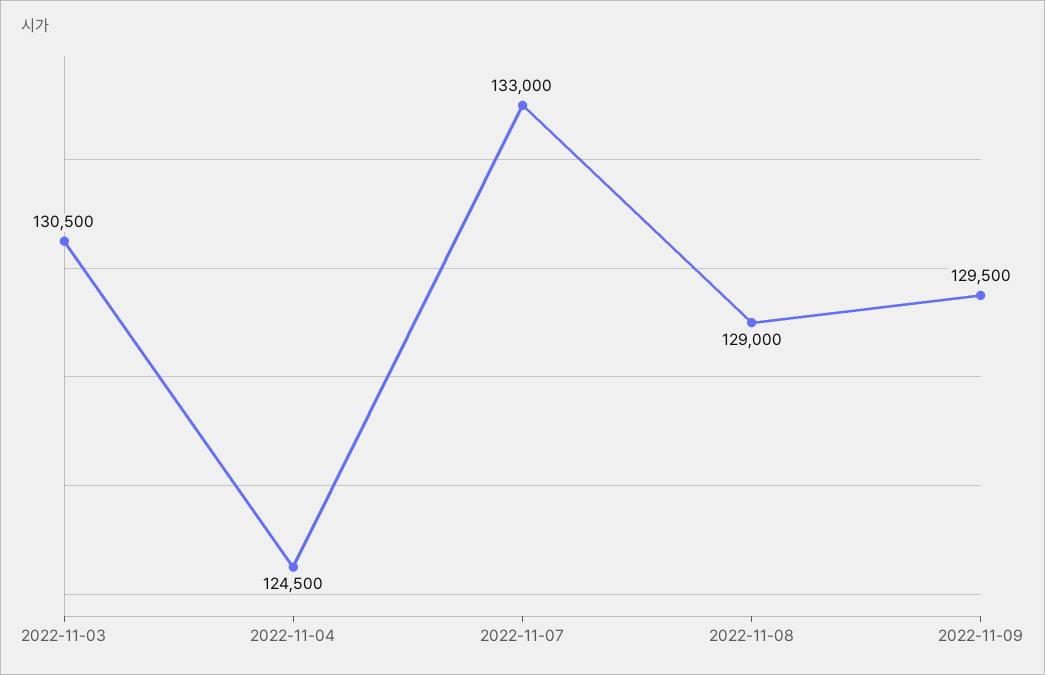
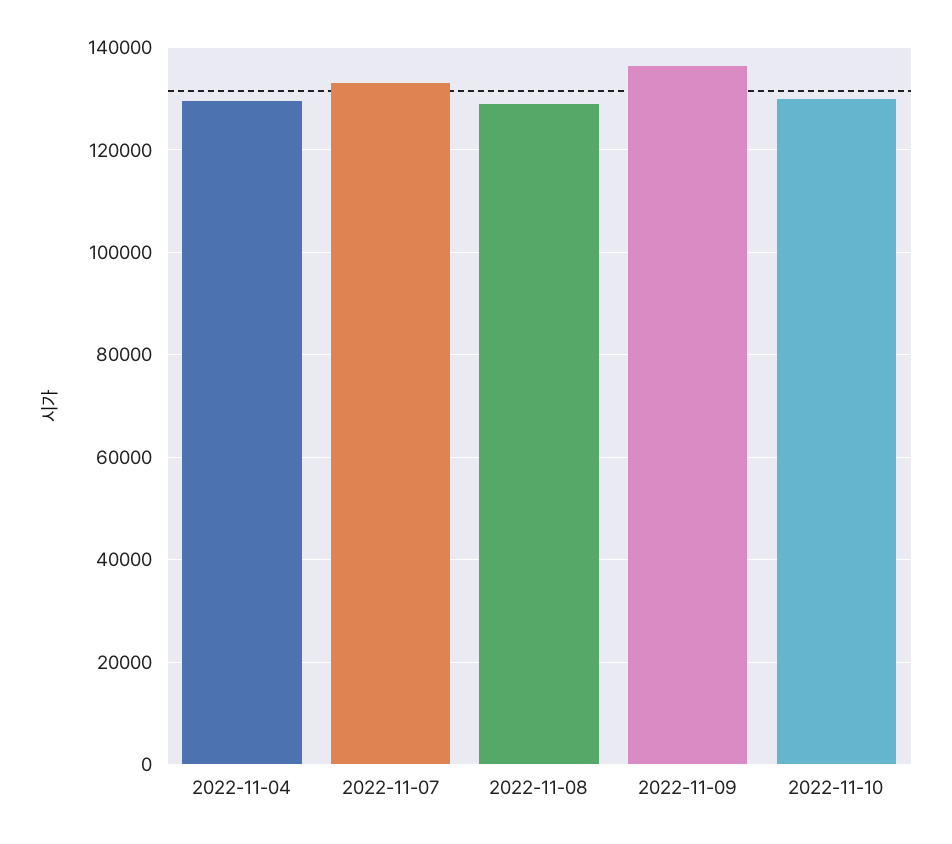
2022-11-03: 130500 -> none
2022-11-04: 124500 -> 130000
2022-11-09: 129500 -> 136000
2022-11-10: none -> 130000

